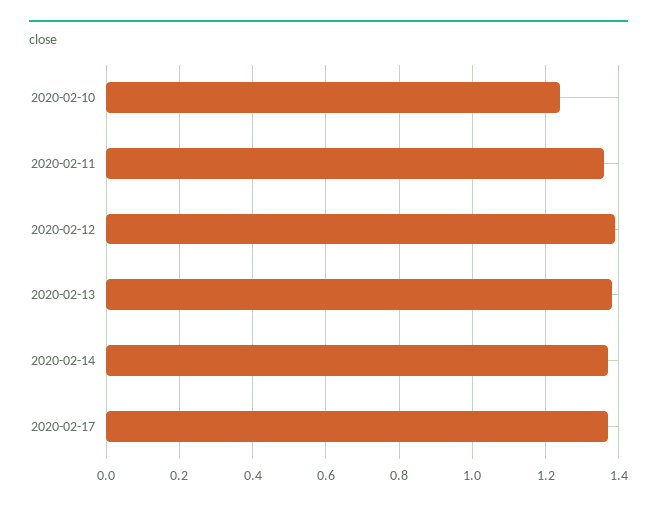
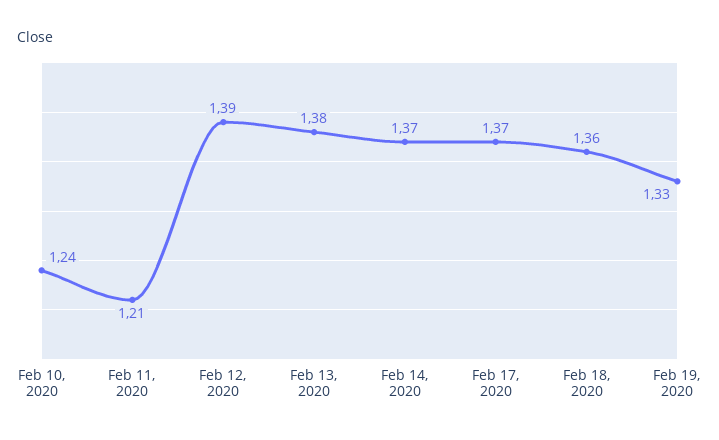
2020-02-11: 1.35 -> 1.21
Feb 18, 2020: none -> 1.36
Feb 19, 2020: none -> 1.33

